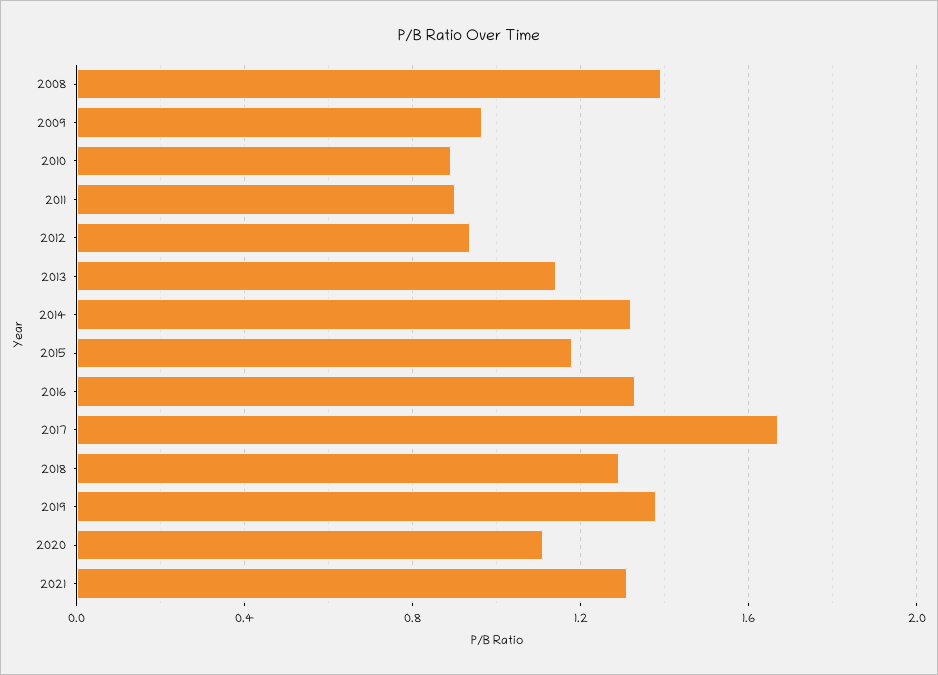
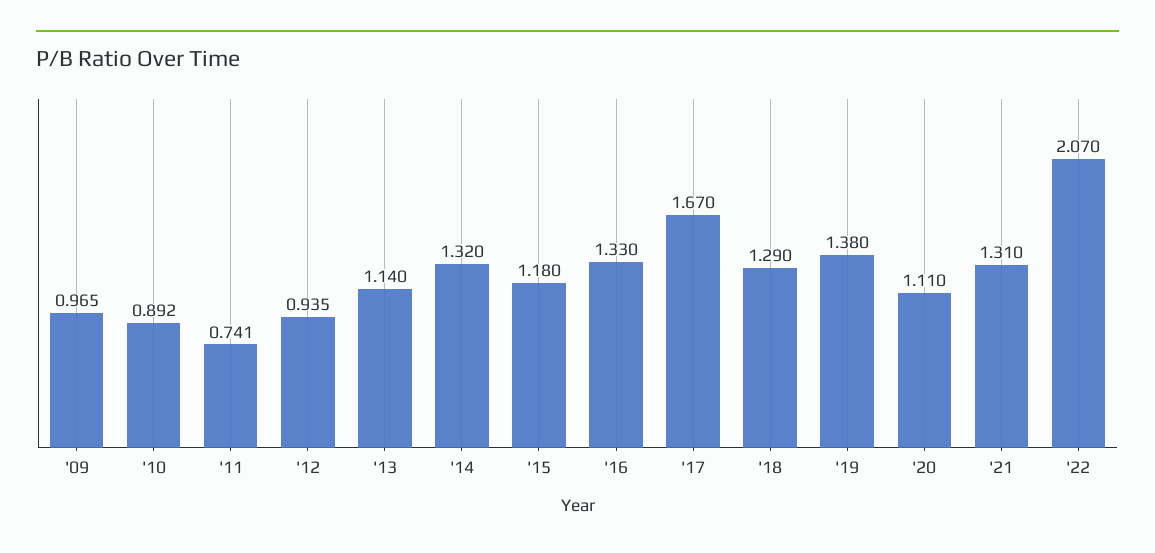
2008: 1.4 -> none
2011: 0.9 -> 0.741
'22: none -> 2.07

